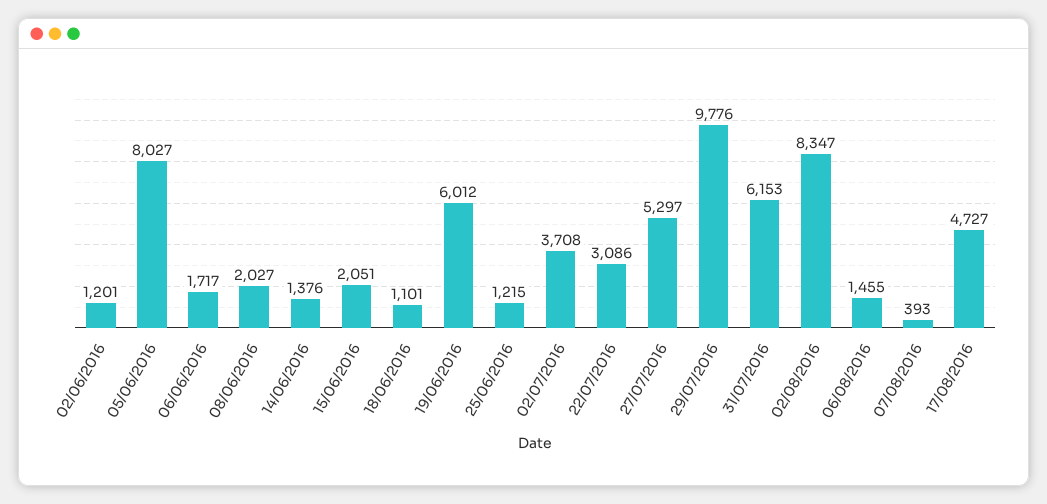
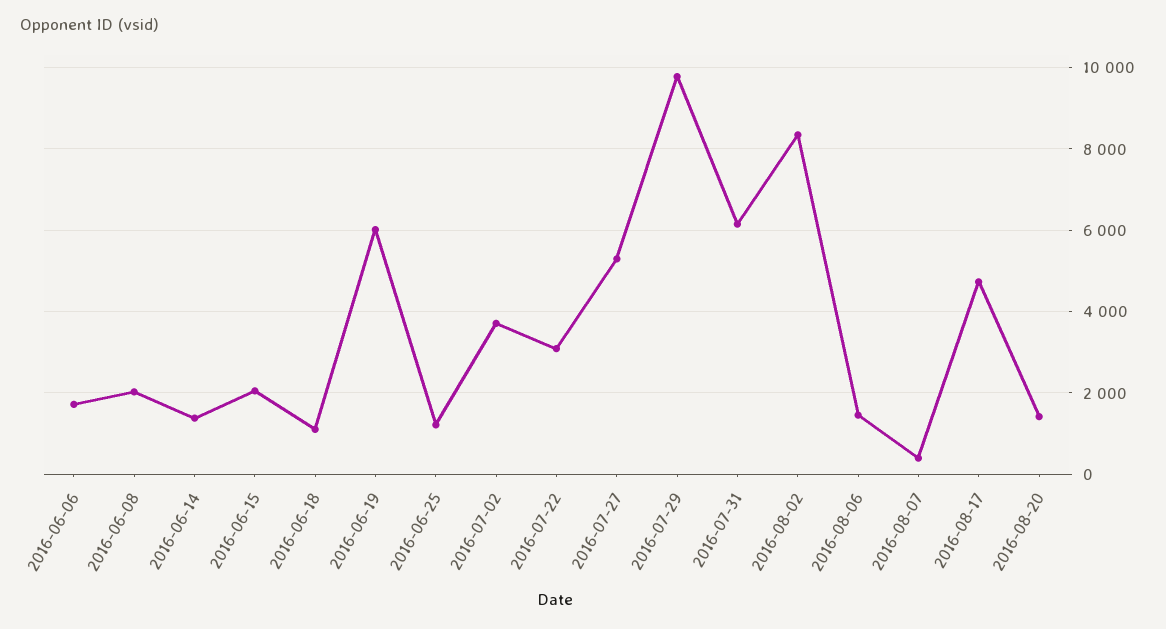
02/06/2016: 1201 -> none
05/06/2016: 8027 -> none
2016-08-20: none -> 1400

